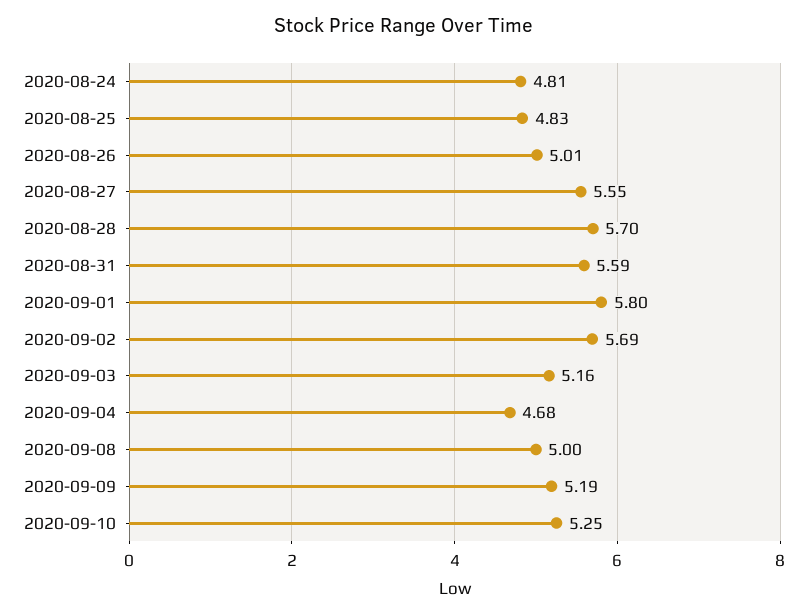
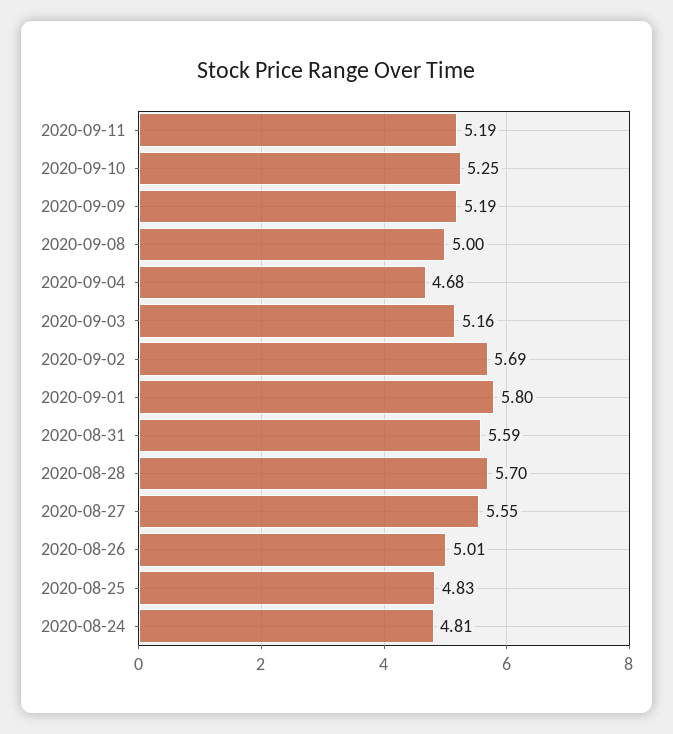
2020-09-11: none -> 5.19

